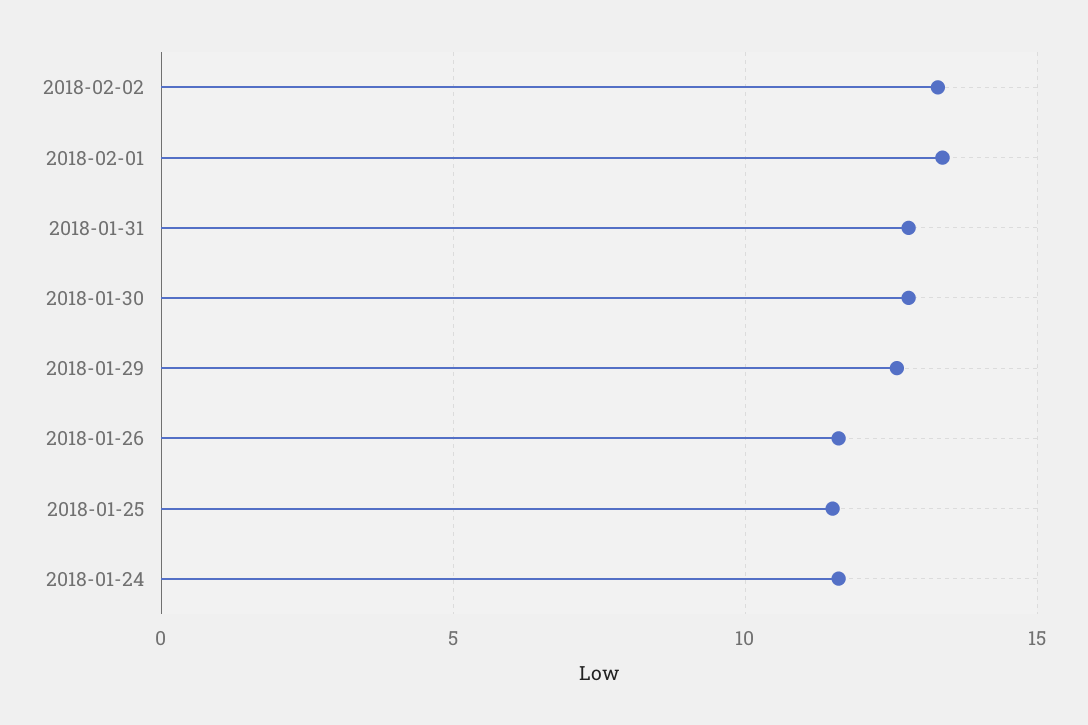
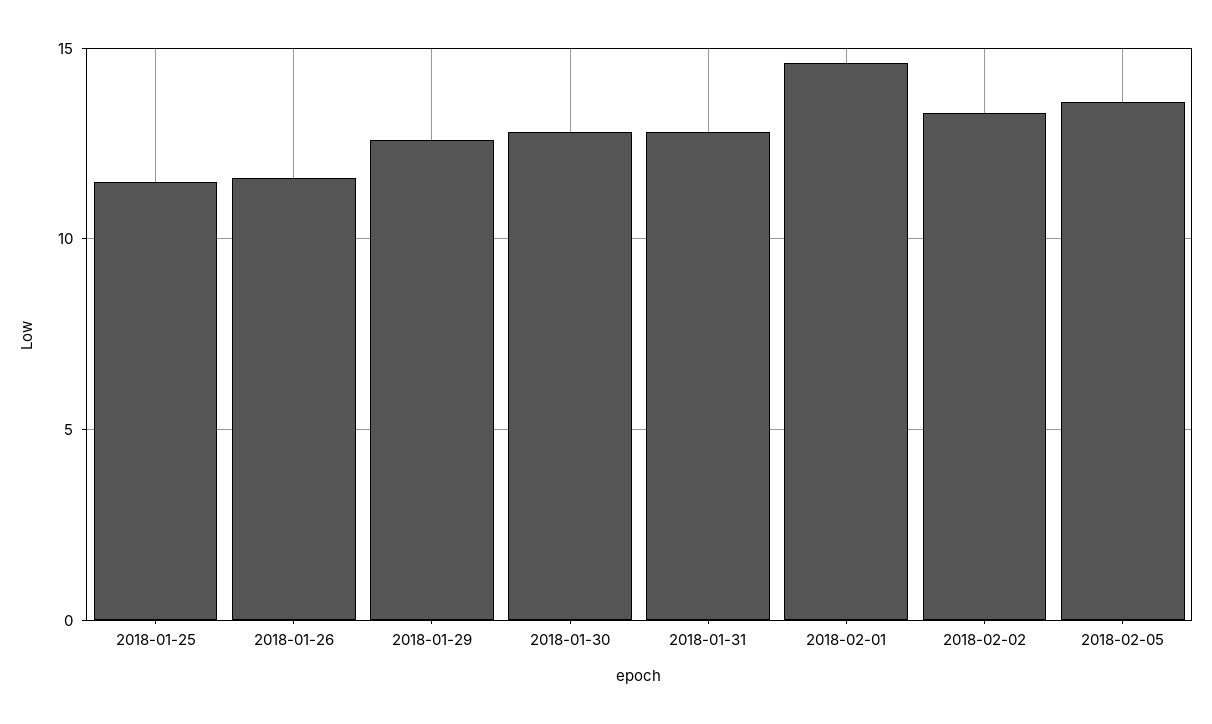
2018-02-01: 13.5 -> 14.5
2018-01-24: 11.5 -> none
2018-02-05: none -> 13.5

